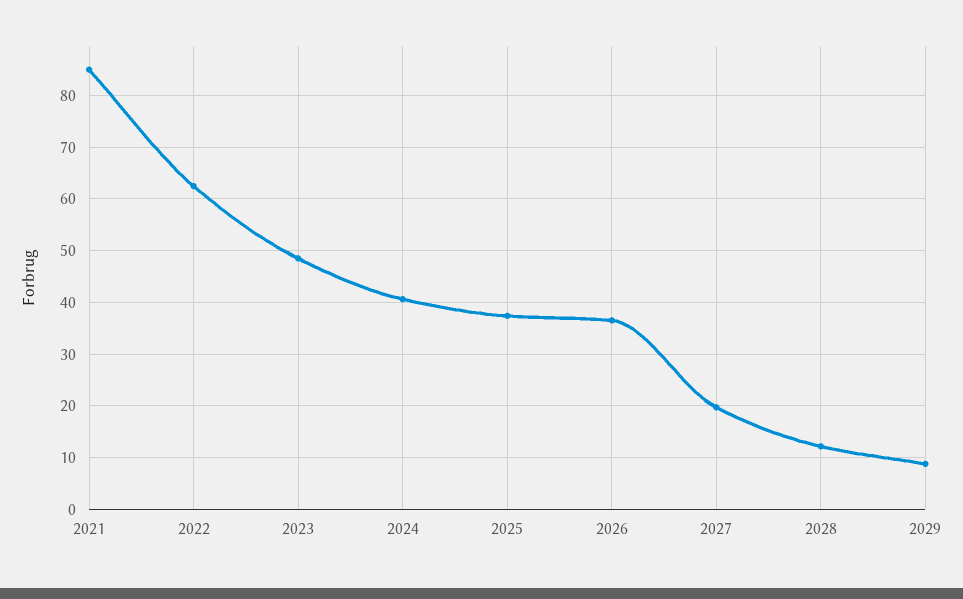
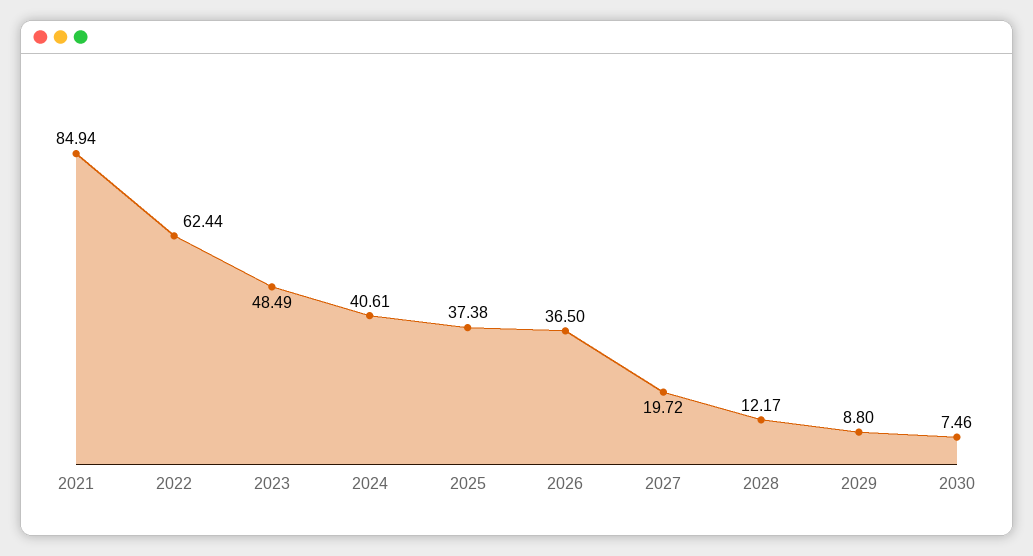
2030: none -> 7.46

